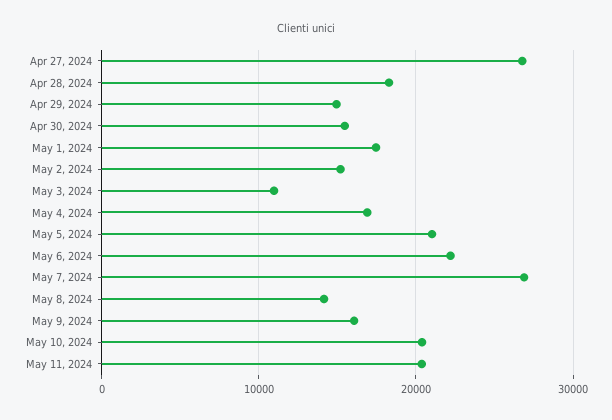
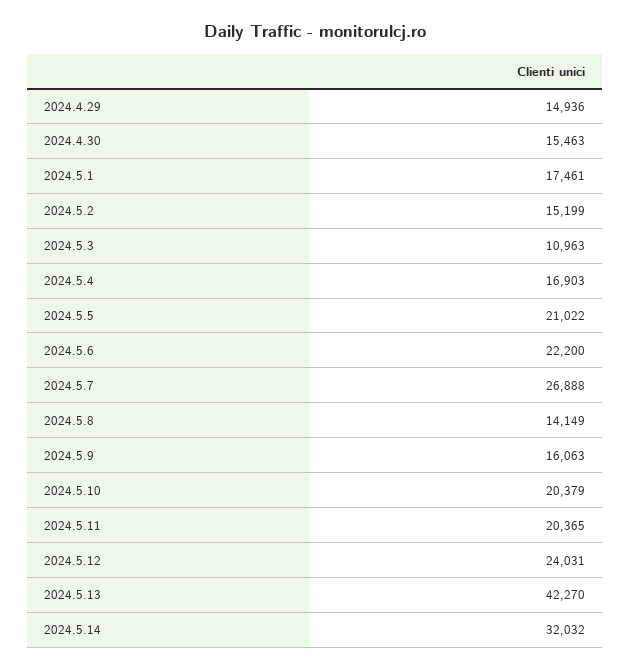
Apr 27, 2024: 27000 -> none
Apr 28, 2024: 18000 -> none
2024.5.12: none -> 24031
2024.5.13: none -> 42270
2024.5.14: none -> 32032

